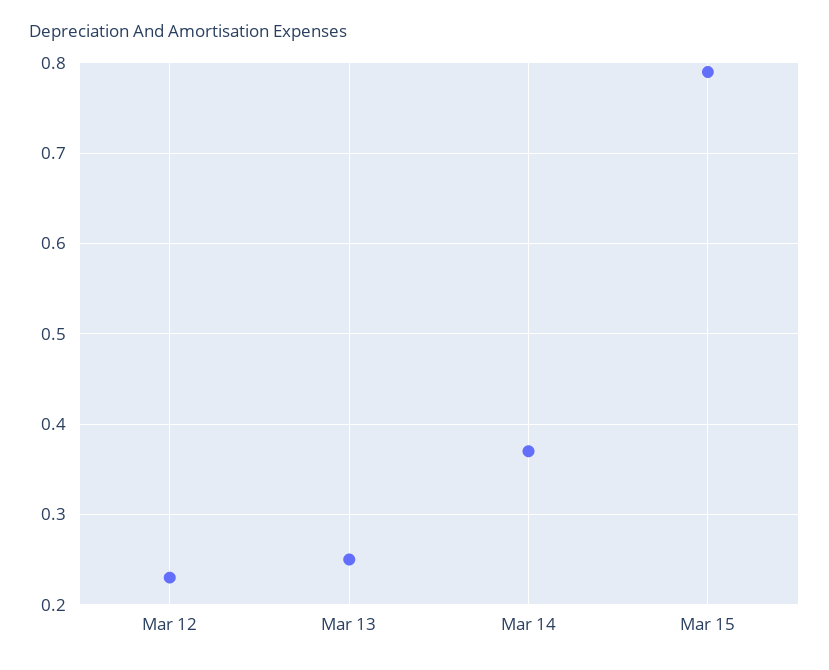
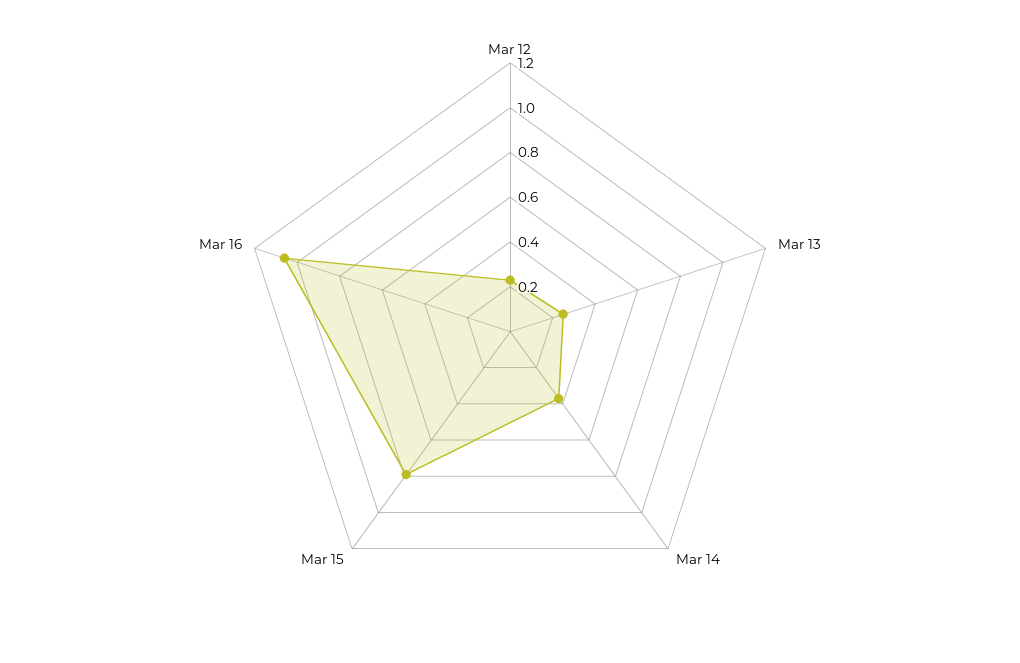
Mar 16: none -> 1.05

